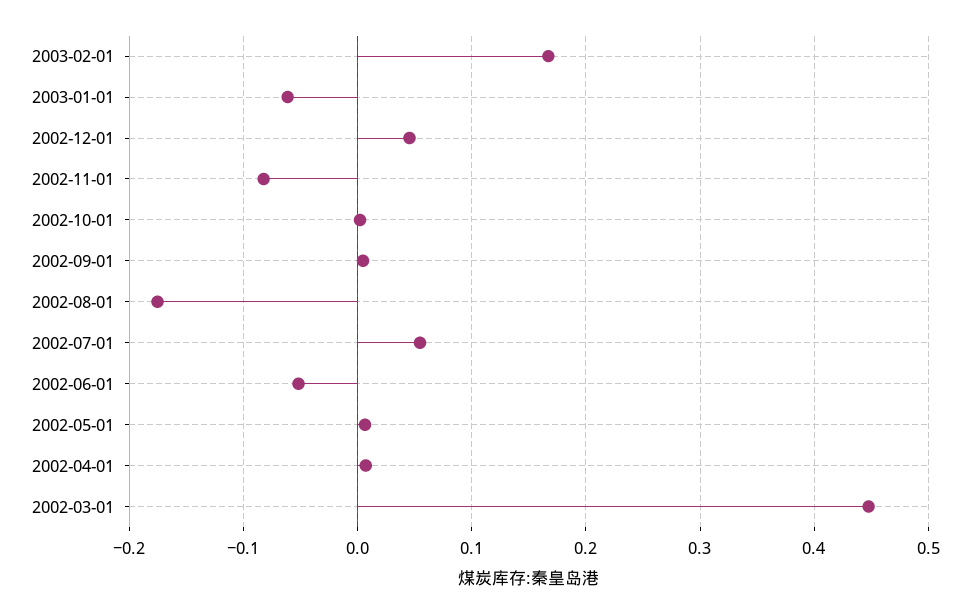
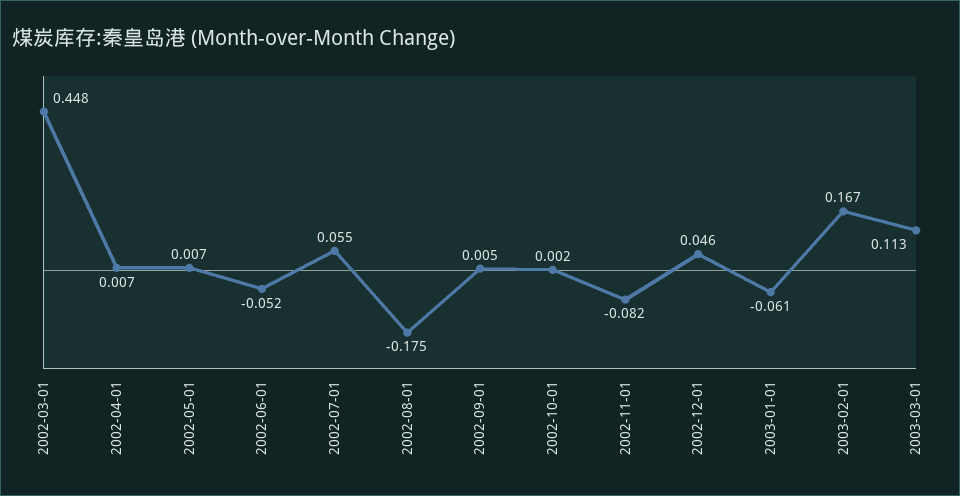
2003-03-01: none -> 0.113

